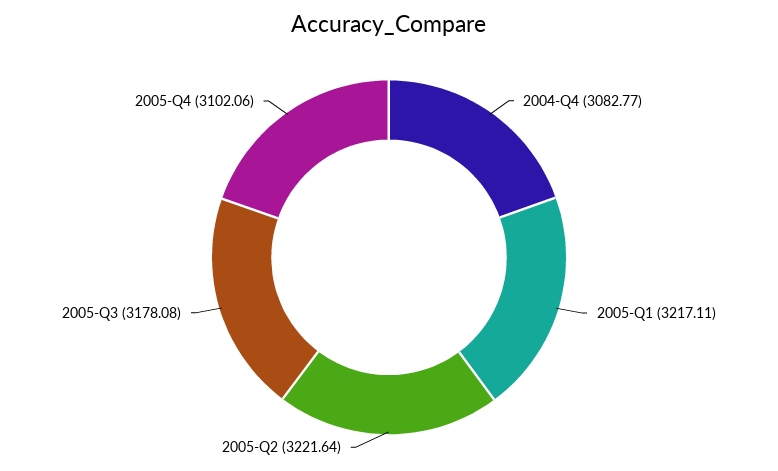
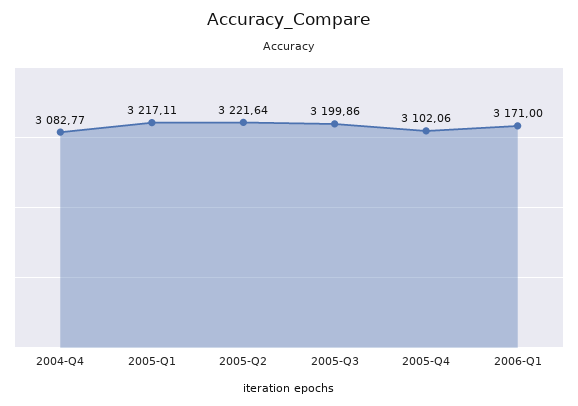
2005-Q3: 3178.08 -> 3199.86
2006-Q1: none -> 3171

